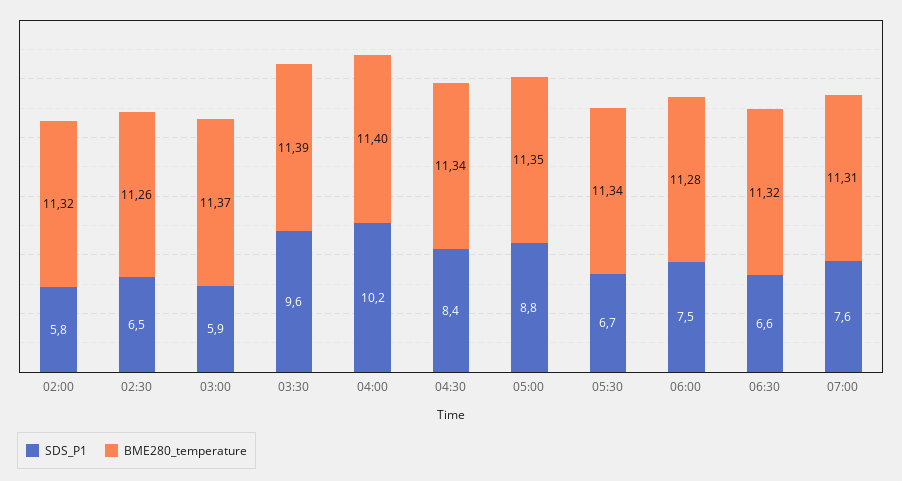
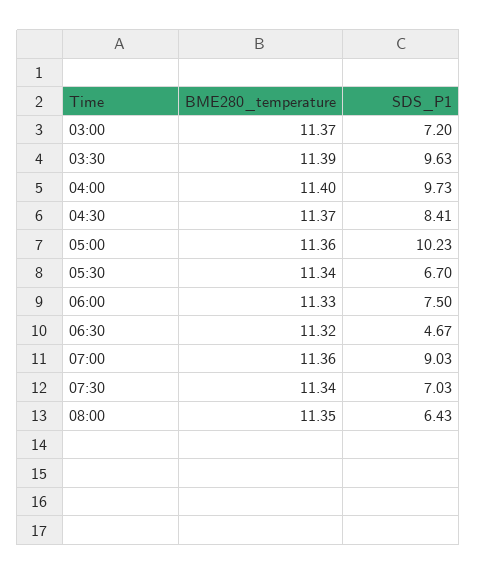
SDS_P1, 02:00: 5.8 -> none
BME280_temperature, 02:00: 11.32 -> none
SDS_P1, 02:30: 6.5 -> none
BME280_temperature, 02:30: 11.26 -> none
SDS_P1, 03:00: 5.9 -> 7.2
SDS_P1, 04:00: 10.2 -> 9.73
BME280_temperature, 04:30: 11.34 -> 11.37
SDS_P1, 05:00: 8.8 -> 10.23
BME280_temperature, 05:00: 11.35 -> 11.36
BME280_temperature, 06:00: 11.28 -> 11.33
SDS_P1, 06:30: 6.6 -> 4.67
SDS_P1, 07:00: 7.6 -> 9.03
BME280_temperature, 07:00: 11.31 -> 11.36
BME280_temperature, 07:30: none -> 11.34
SDS_P1, 07:30: none -> 7.03
BME280_temperature, 08:00: none -> 11.35
SDS_P1, 08:00: none -> 6.43

